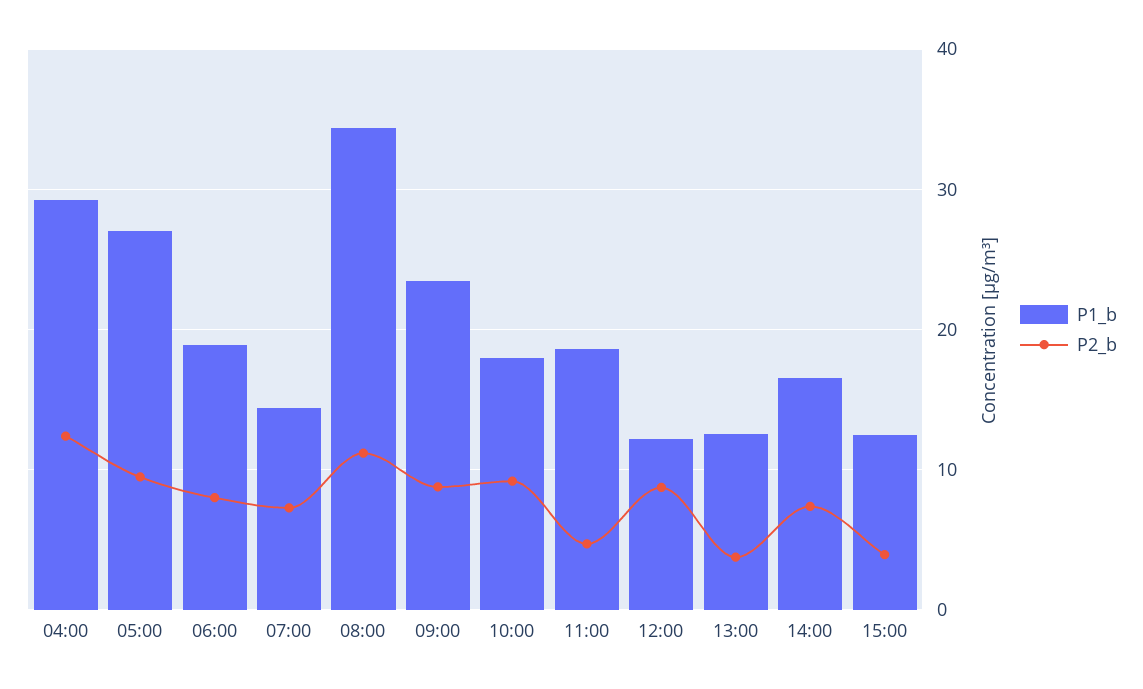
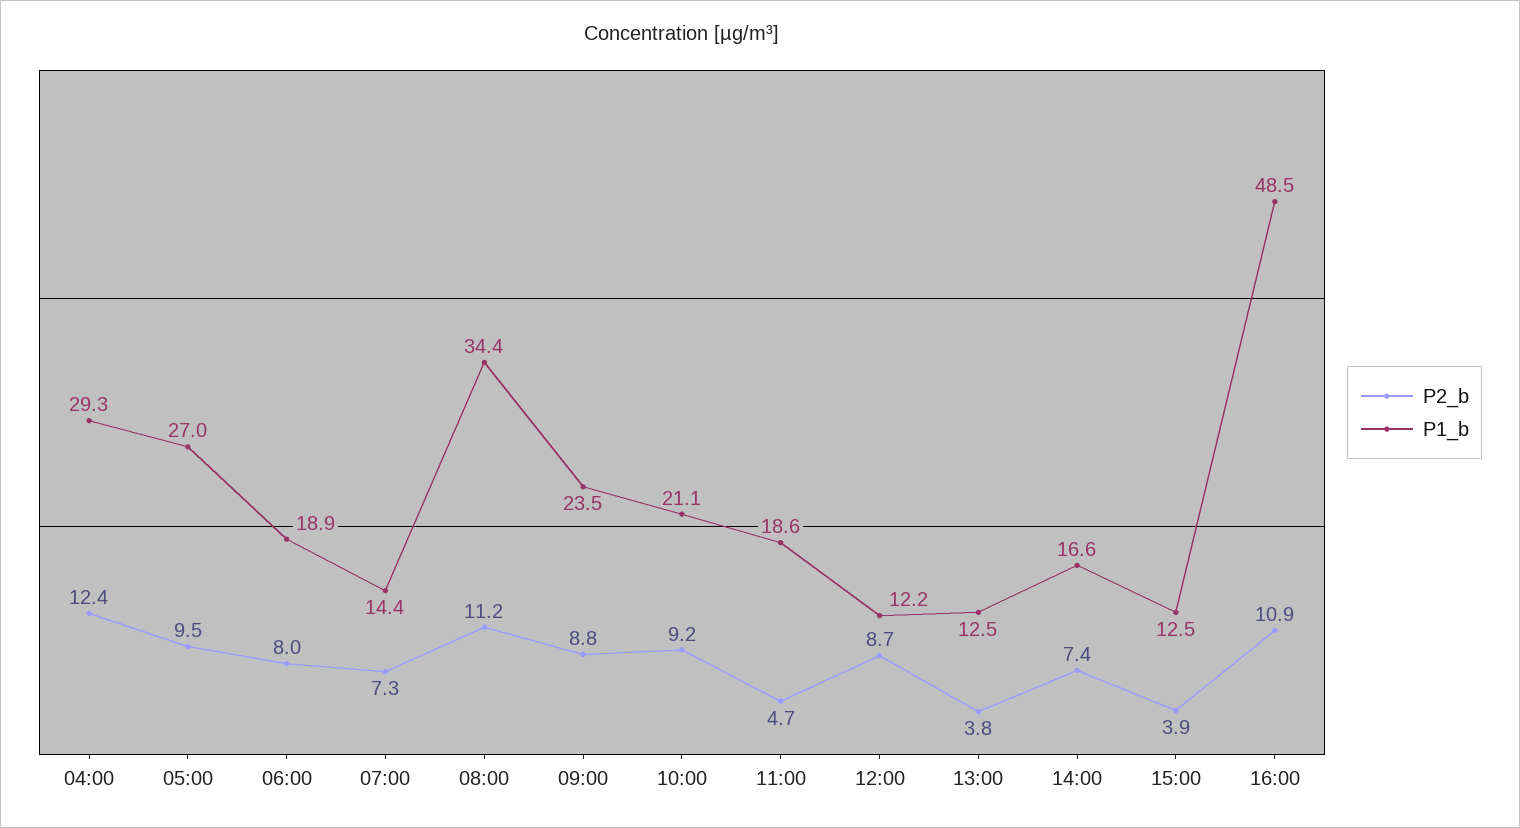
P1_b, 10:00: 18 -> 21.1
P2_b, 16:00: none -> 10.9
P1_b, 16:00: none -> 48.5

